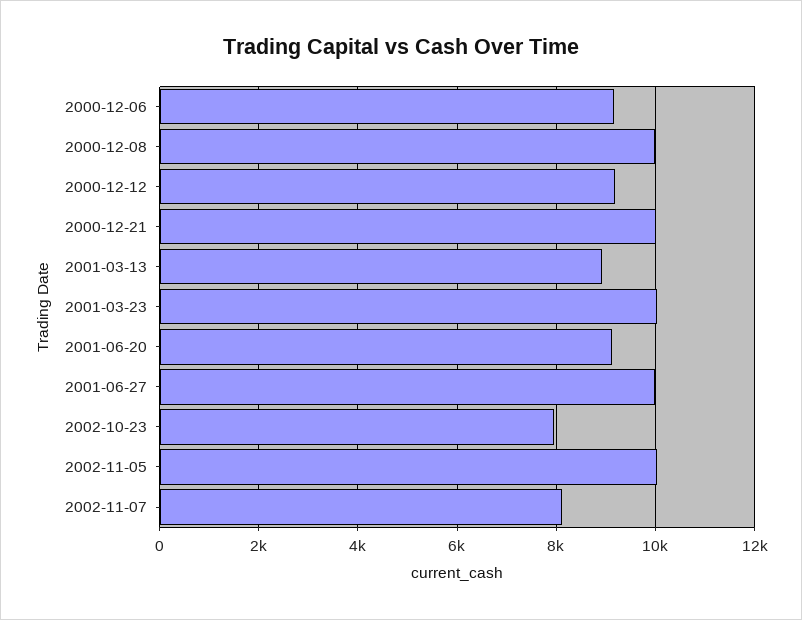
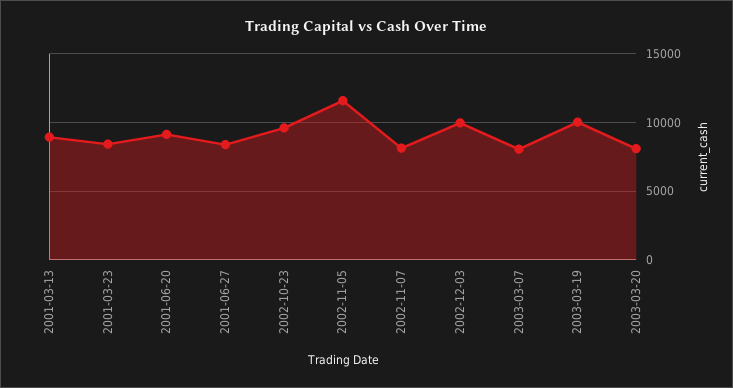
2000-12-06: 9200 -> none
2000-12-08: 10000 -> none
2000-12-12: 9200 -> none
2000-12-21: 10000 -> none
2001-03-23: 10000 -> 8500
2001-06-27: 10000 -> 8500
2002-10-23: 8000 -> 9500
2002-11-05: 10000 -> 11500
2002-12-03: none -> 10000
2003-03-07: none -> 8000
2003-03-19: none -> 10000
2003-03-20: none -> 8000

